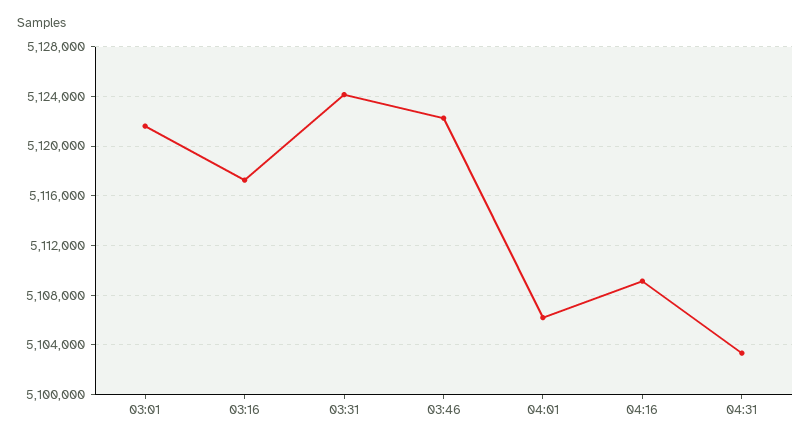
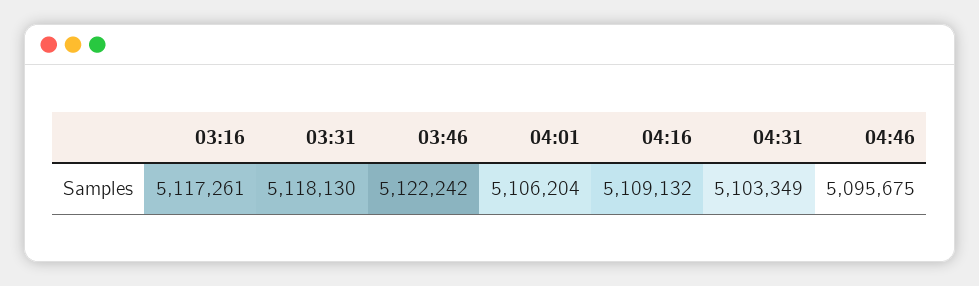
03:01: 5121500 -> none
03:31: 5124000 -> 5118130
04:46: none -> 5095675

